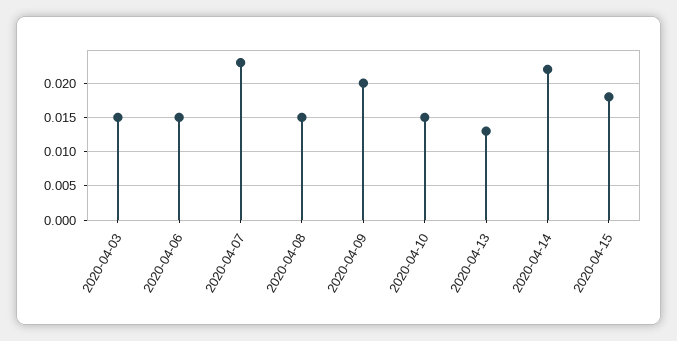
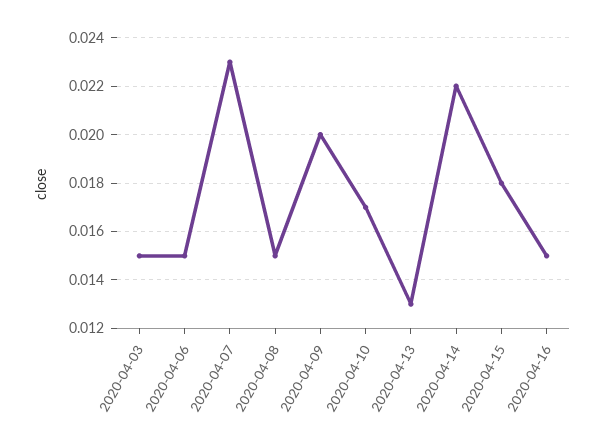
2020-04-10: 0.015 -> 0.017
2020-04-16: none -> 0.015

